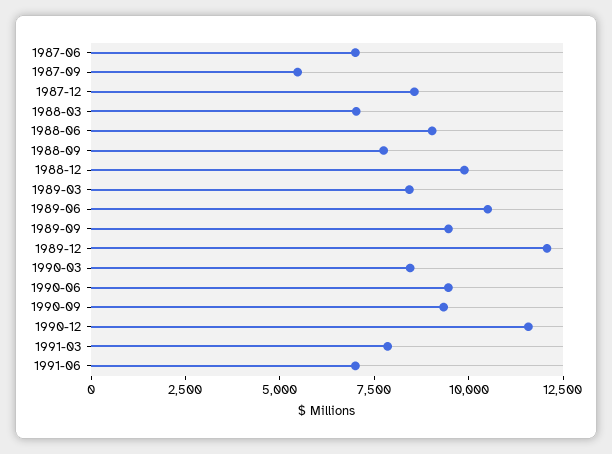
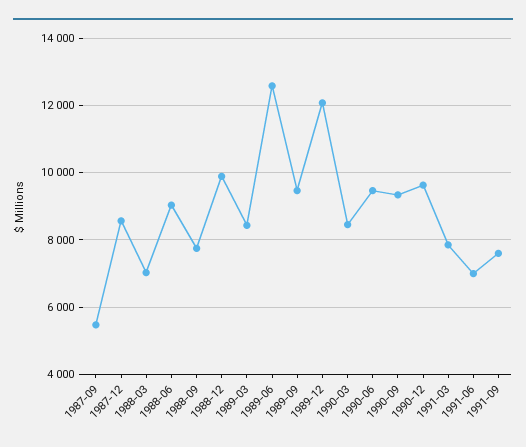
1987-06: 7000 -> none
1989-06: 10500 -> 12600
1990-12: 11500 -> 9600
1991-09: none -> 7600

